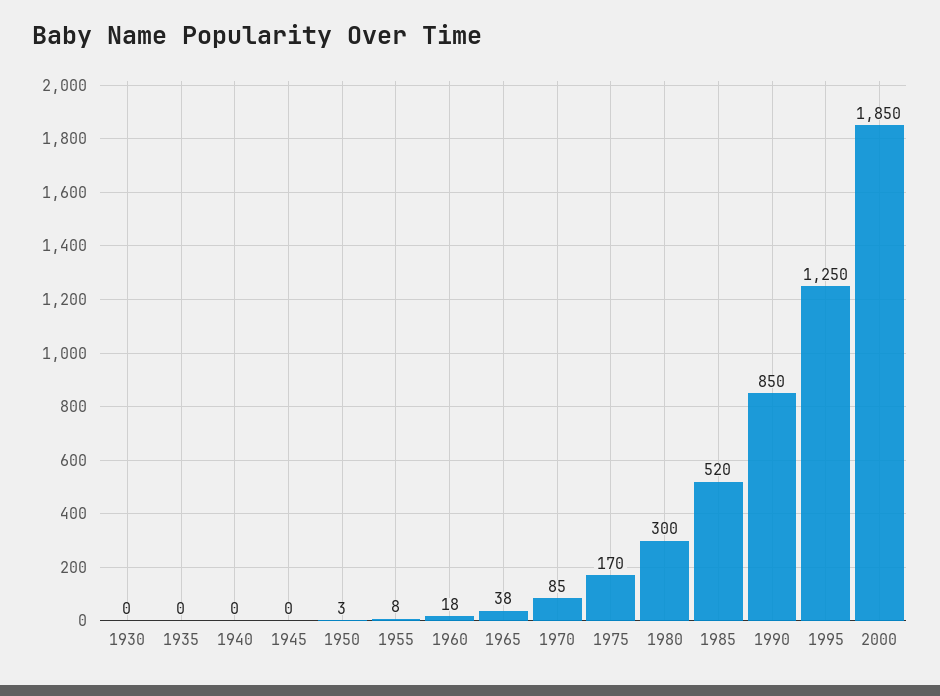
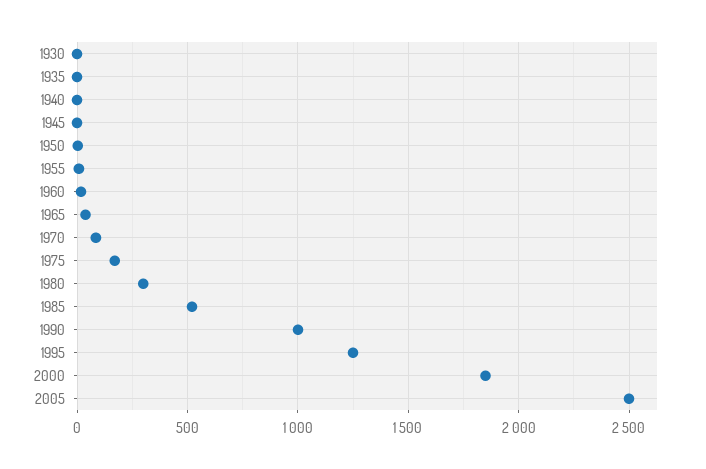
1990: 850 -> 1000
2005: none -> 2500

